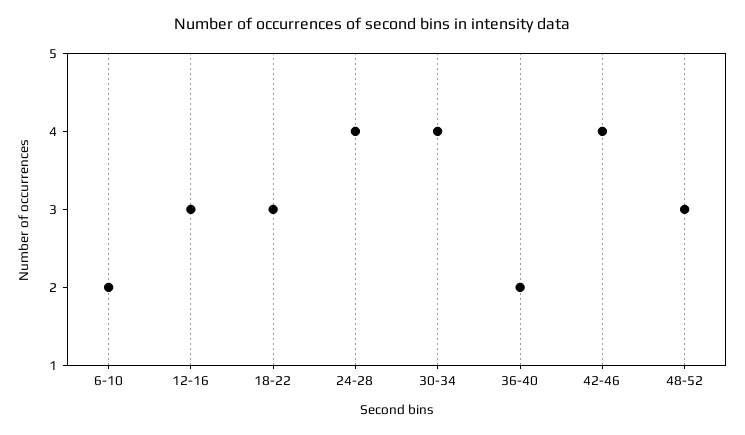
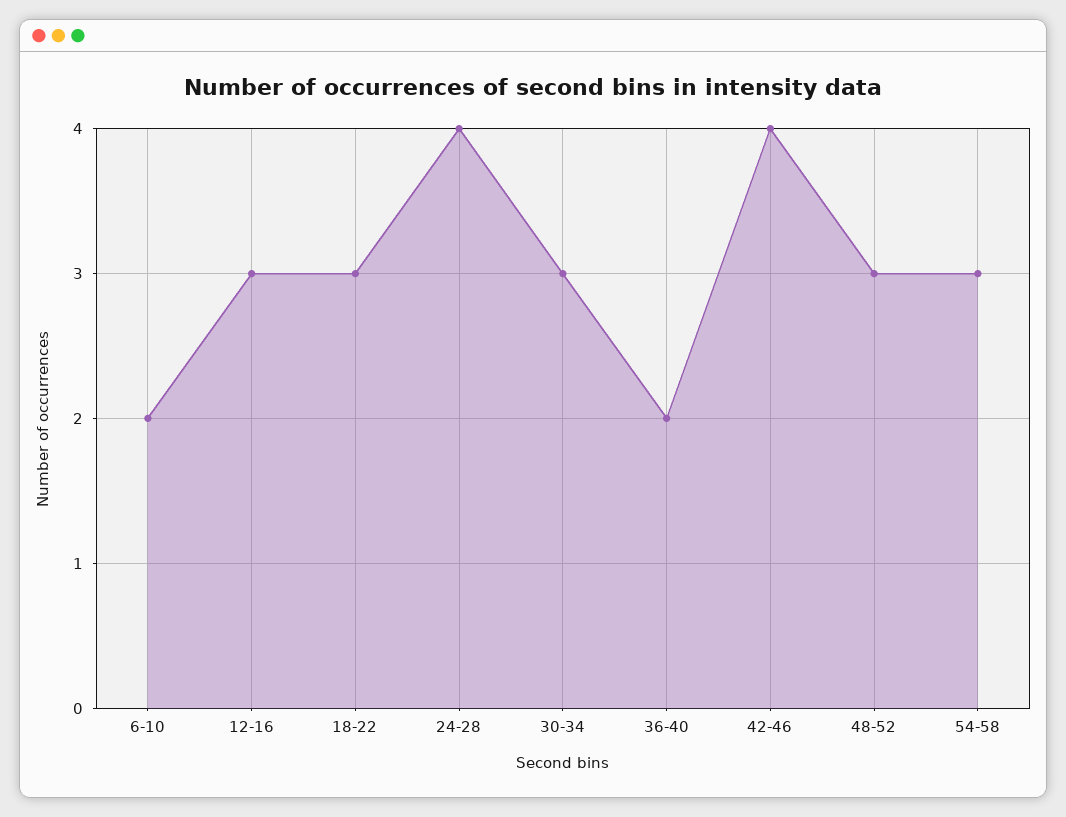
30-34: 4 -> 3
54-58: none -> 3

